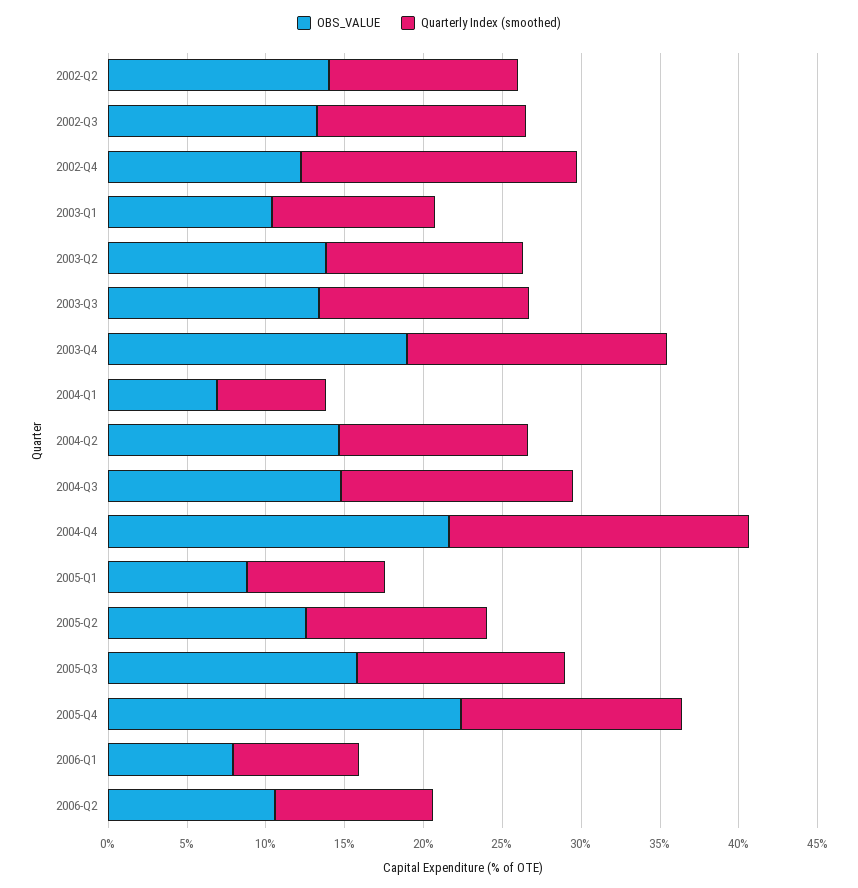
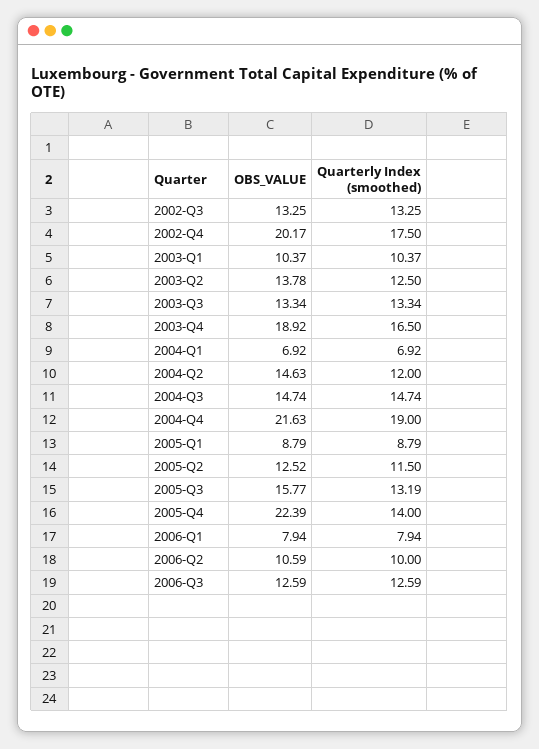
OBS_VALUE, 2002-Q2: 14 -> none
Quarterly Index (smoothed), 2002-Q2: 12 -> none
OBS_VALUE, 2002-Q4: 12 -> 20.17
OBS_VALUE, 2006-Q3: none -> 12.59
Quarterly Index (smoothed), 2006-Q3: none -> 12.59

